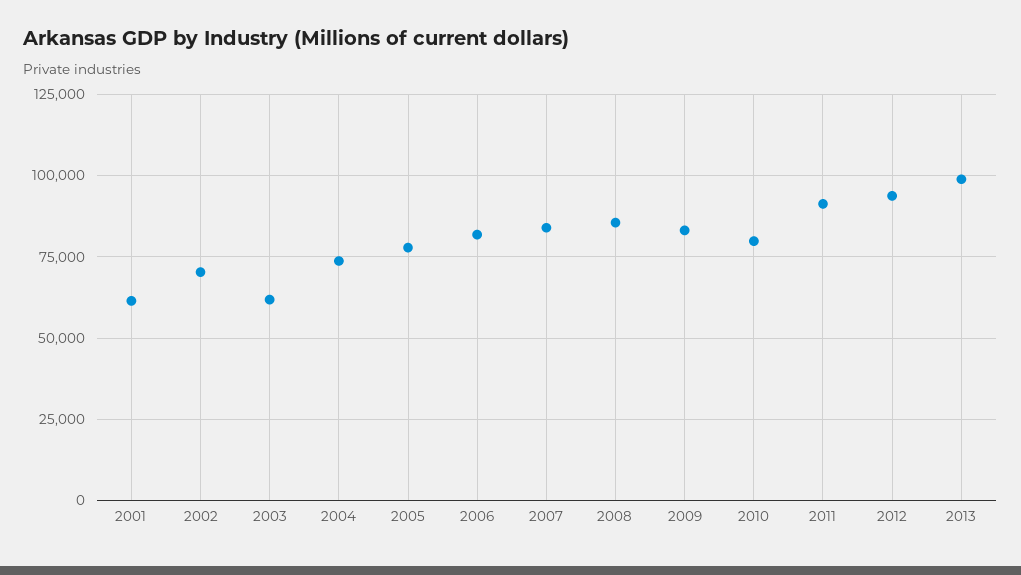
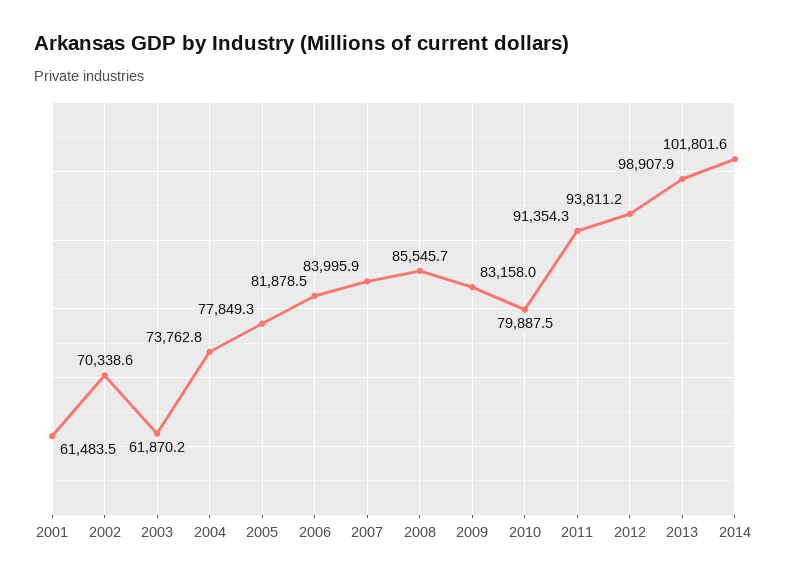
2014: none -> 101801.6

